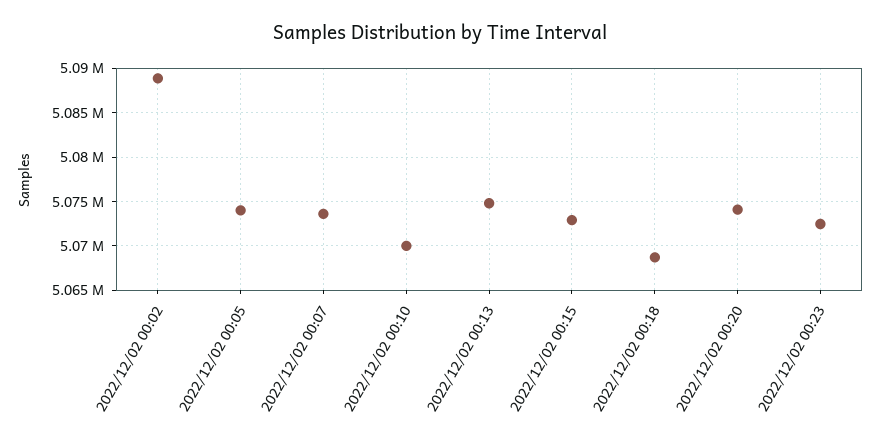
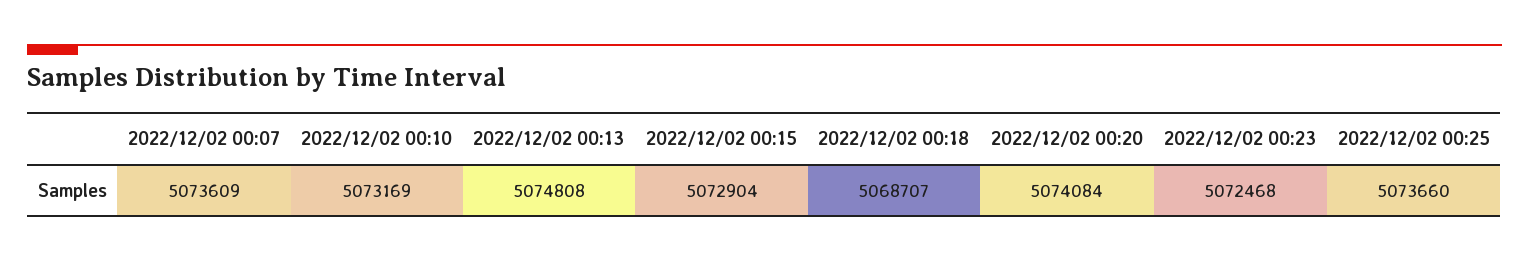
2022/12/02 00:02: 5089000 -> none
2022/12/02 00:05: 5074000 -> none
2022/12/02 00:10: 5070000 -> 5073169
2022/12/02 00:25: none -> 5073660

